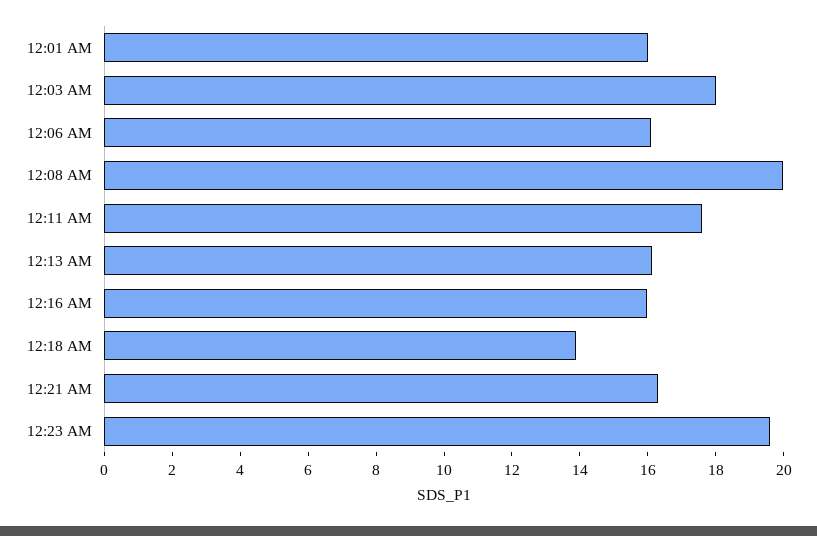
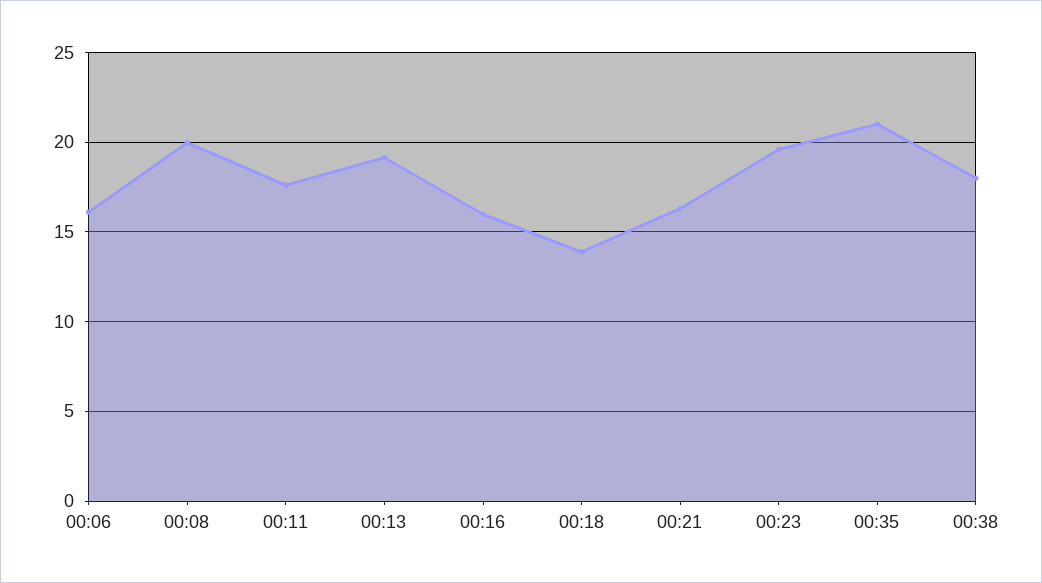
12:01 AM: 16 -> none
12:03 AM: 18 -> none
12:13 AM: 16 -> 19
00:35: none -> 21
00:38: none -> 18

